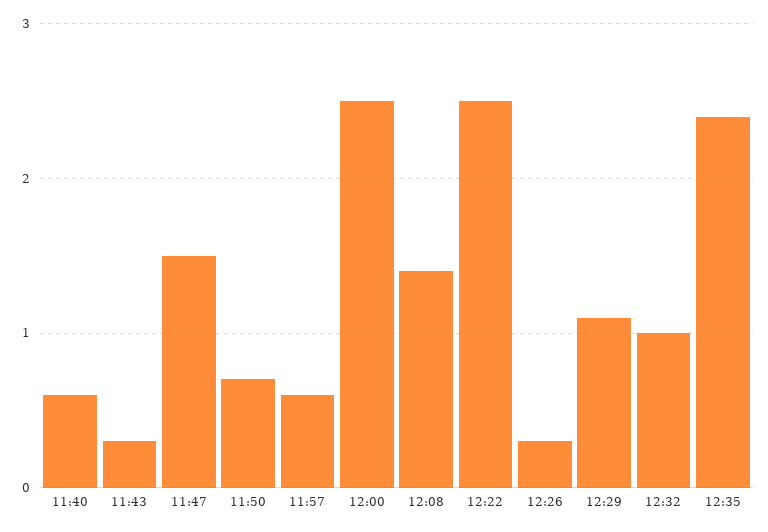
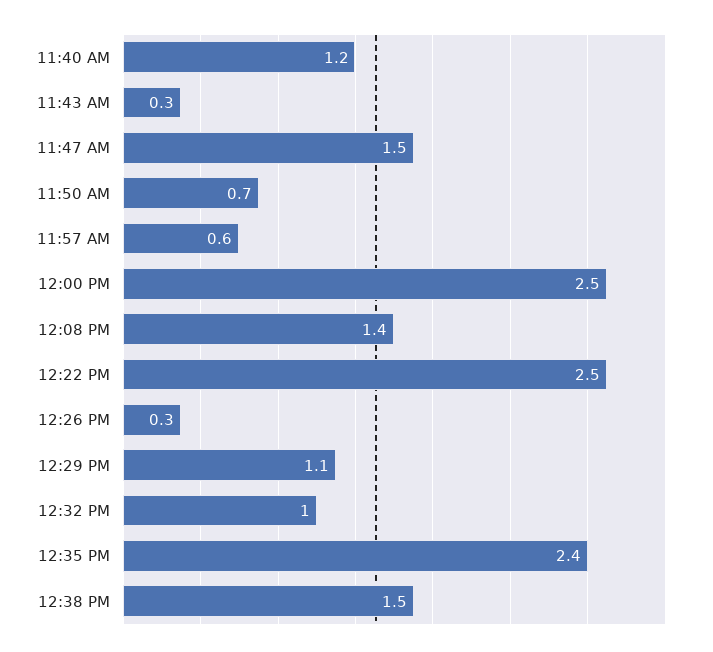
11:40: 0.6 -> 1.2
12:38 PM: none -> 1.5

